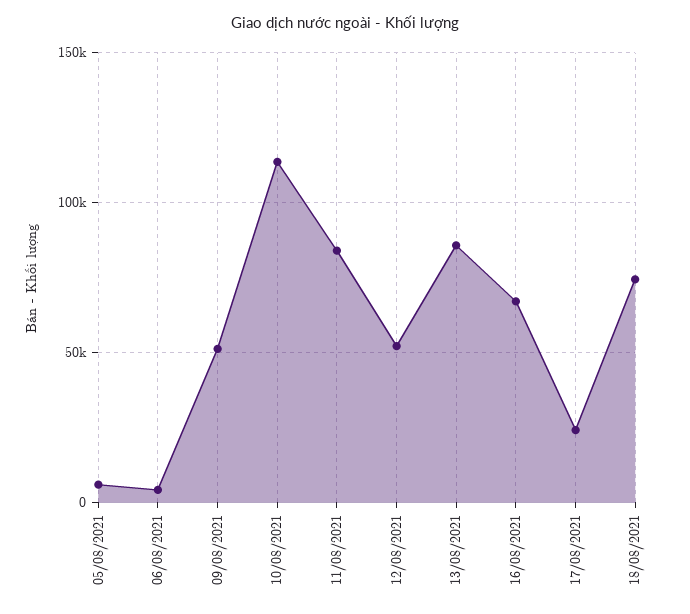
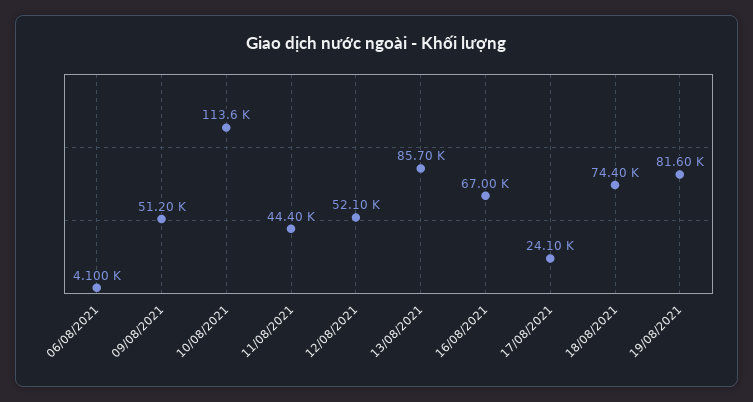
05/08/2021: 5000 -> none
11/08/2021: 85000 -> 44400
19/08/2021: none -> 81600

